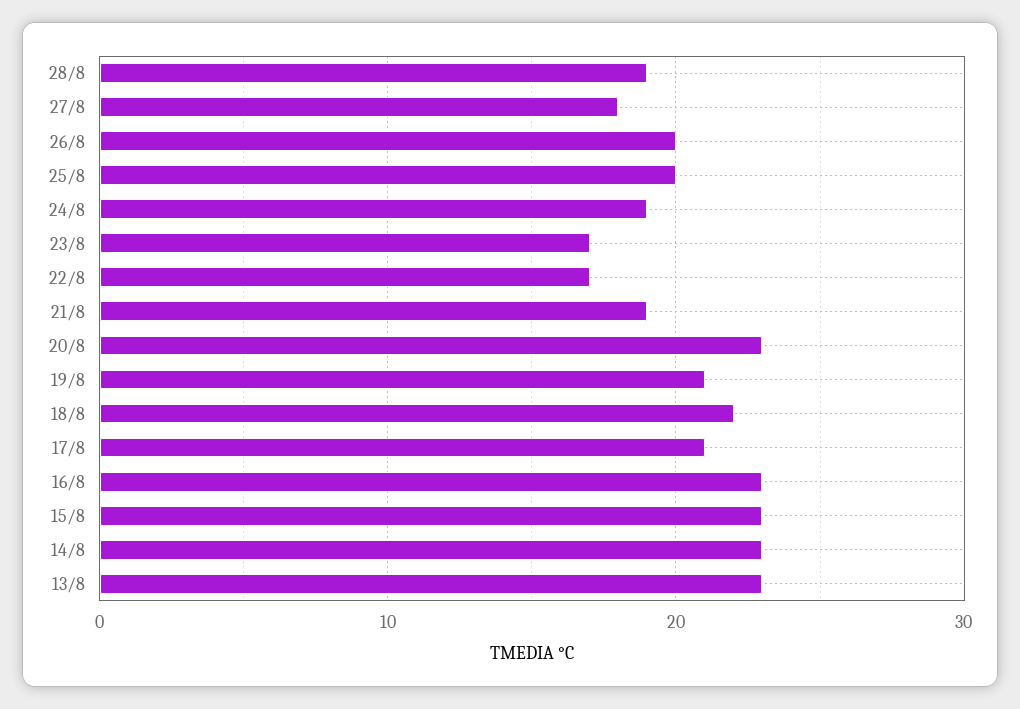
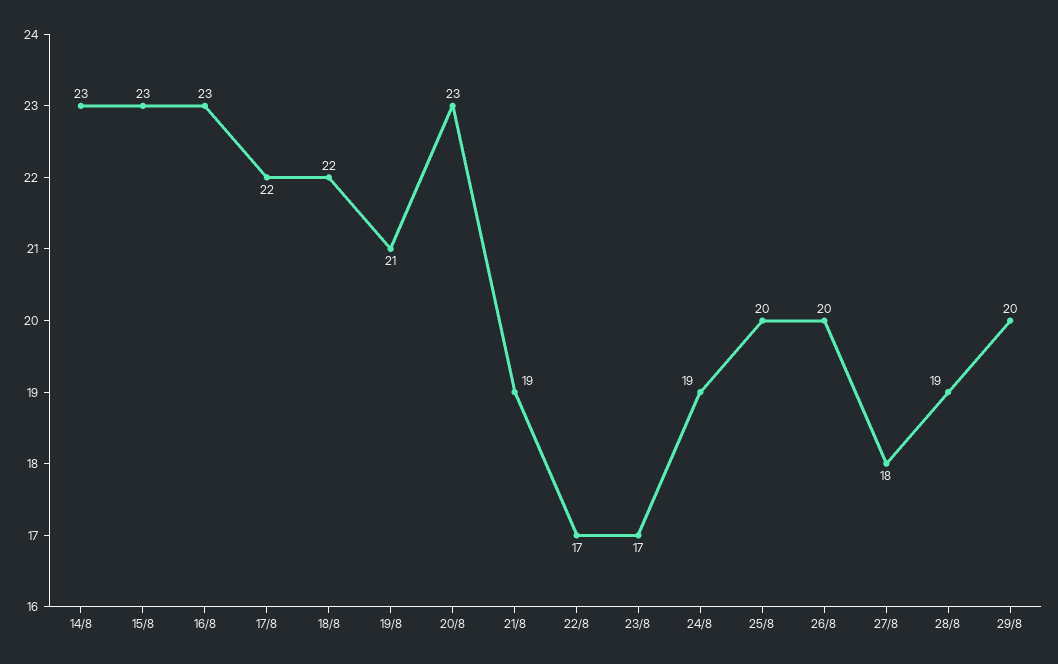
17/8: 21 -> 22
13/8: 23 -> none
29/8: none -> 20

